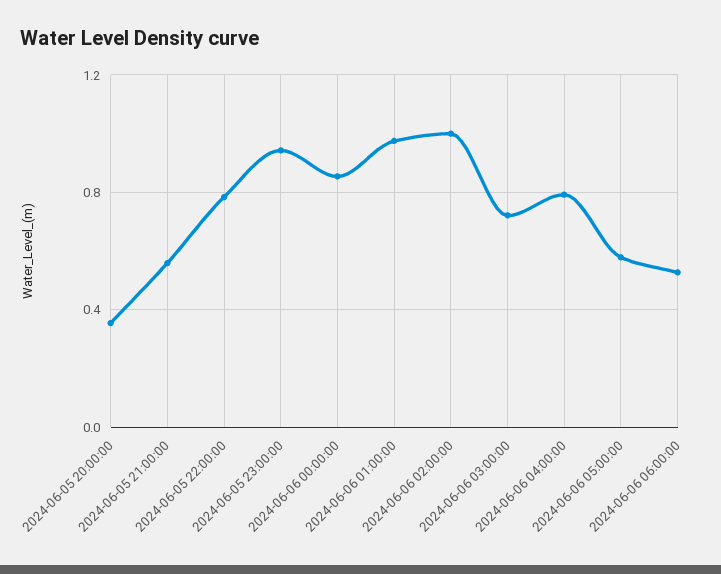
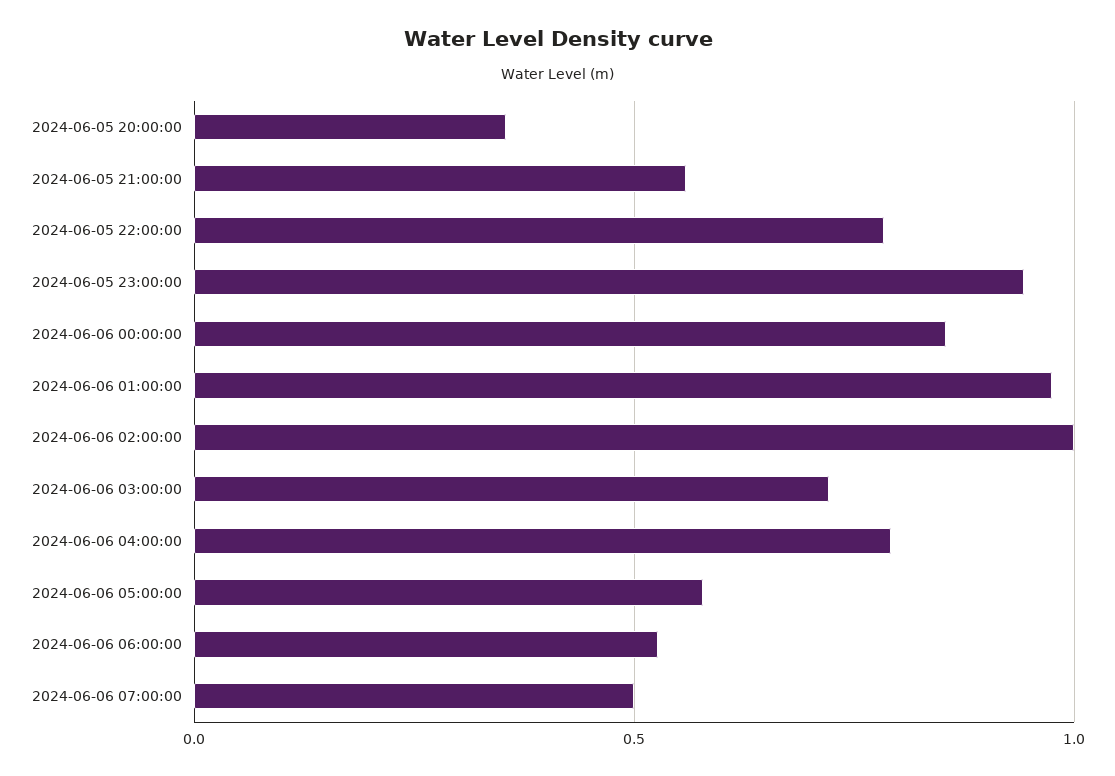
2024-06-06 07:00:00: none -> 0.5

